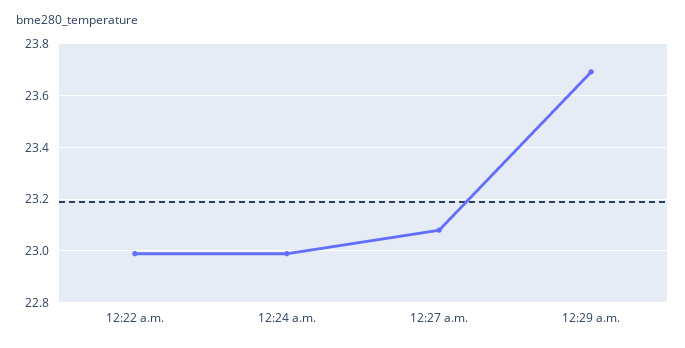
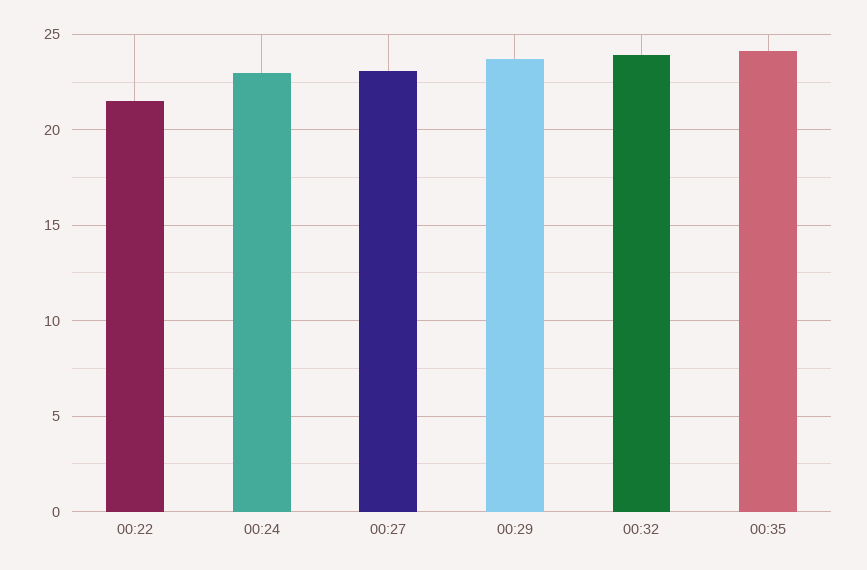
12:22 a.m.: 23 -> 21.5
00:32: none -> 24
00:35: none -> 24

